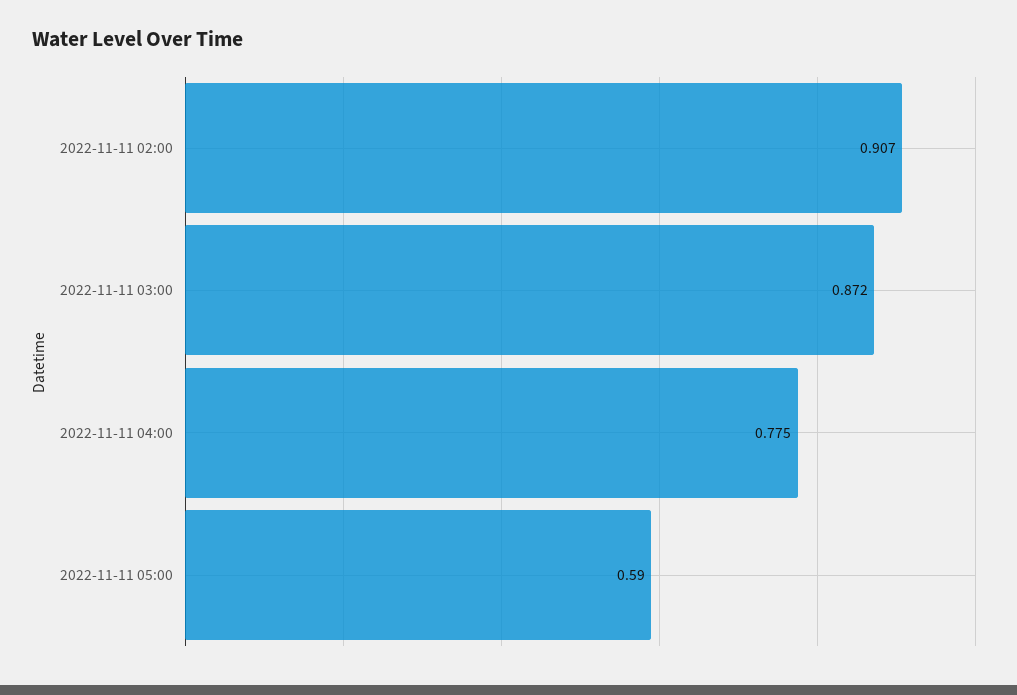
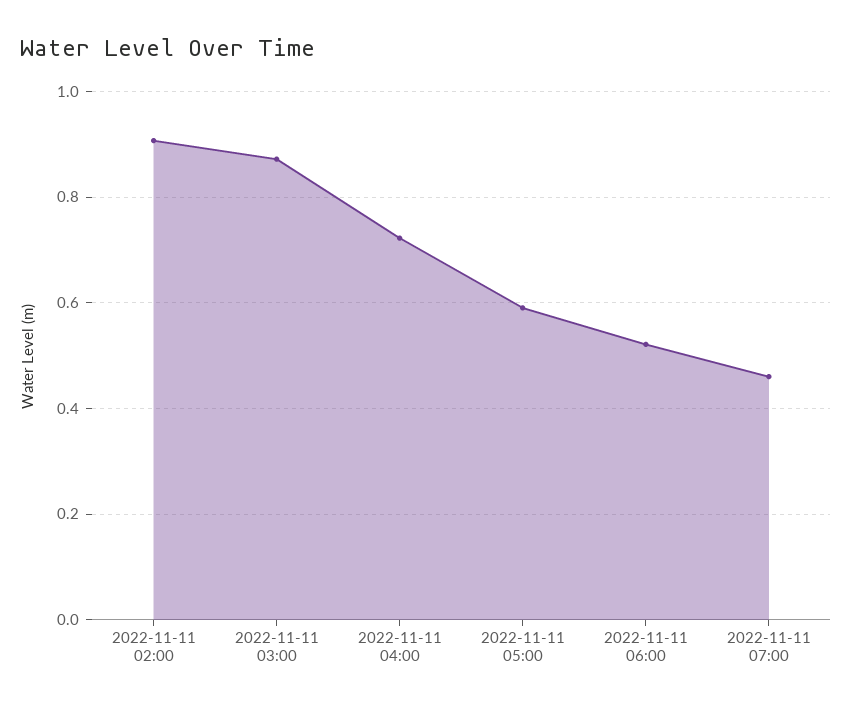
2022-11-11 04:00: 0.775 -> 0.72
2022-11-11 06:00: none -> 0.52
2022-11-11 07:00: none -> 0.46

